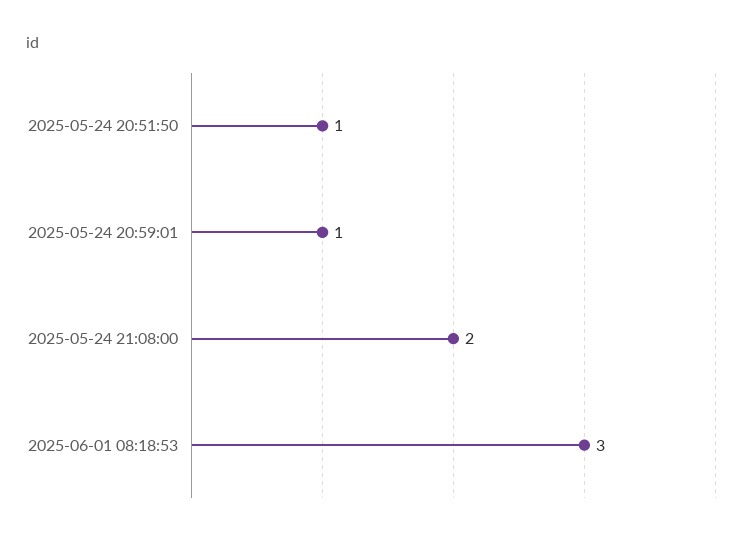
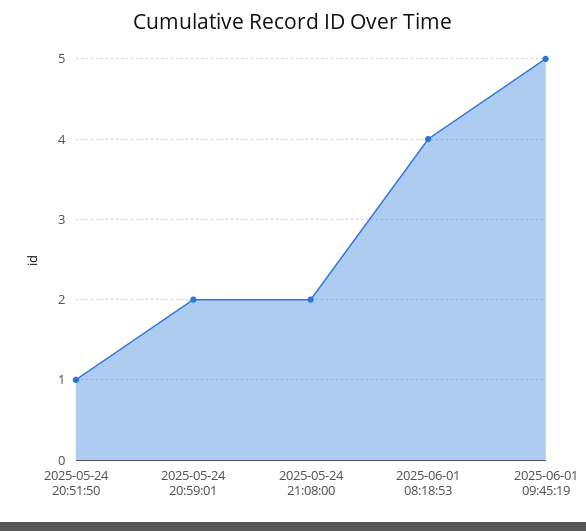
2025-05-24 20:59:01: 1 -> 2
2025-06-01 08:18:53: 3 -> 4
2025-06-01 09:45:19: none -> 5

